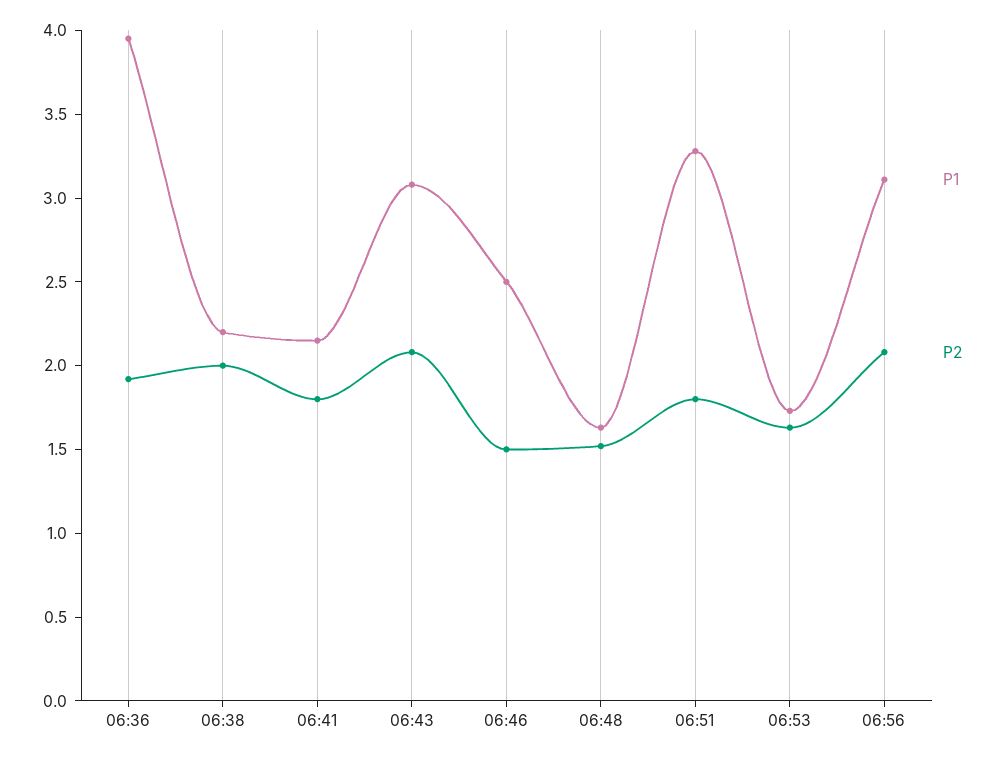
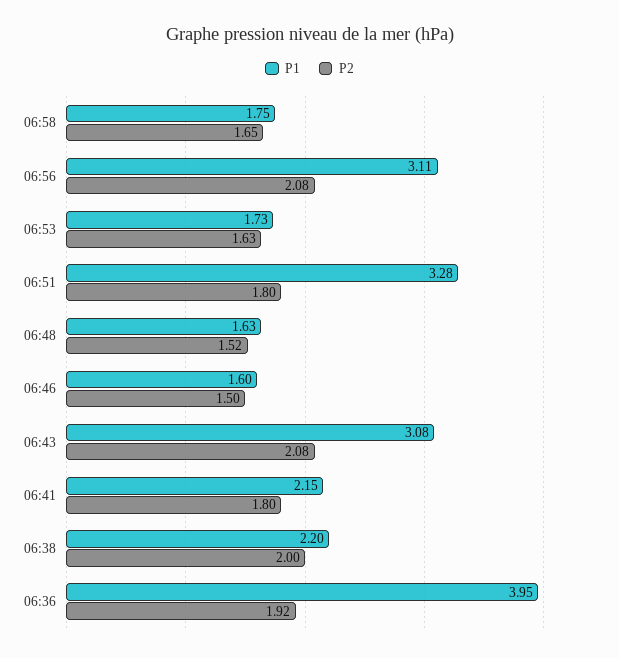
P1, 06:46: 2.5 -> 1.6
P1, 06:58: none -> 1.75
P2, 06:58: none -> 1.65

